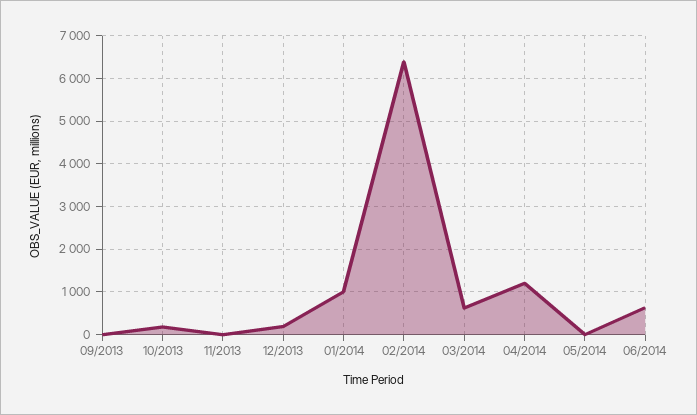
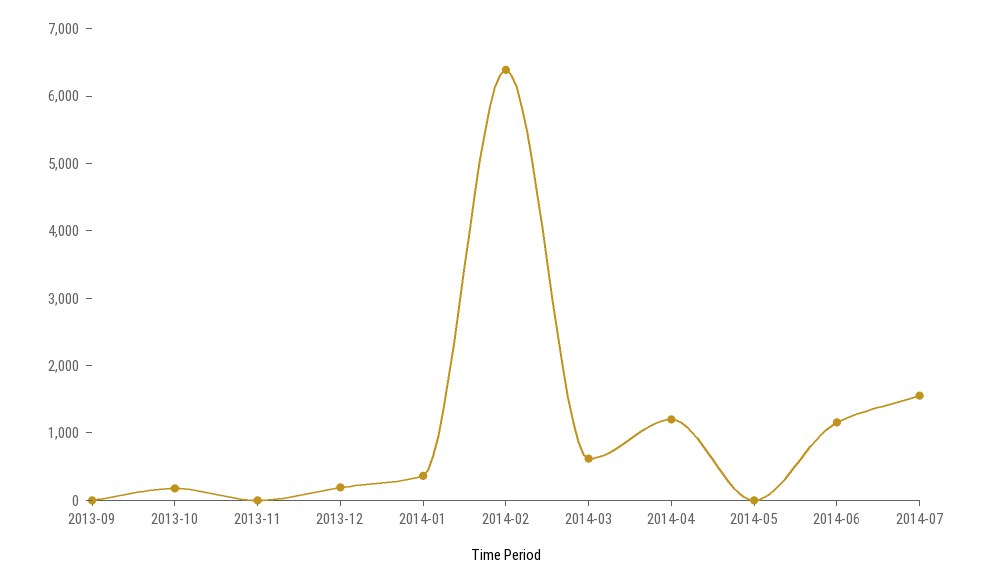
01/2014: 1000 -> 400
06/2014: 600 -> 1200
2014-07: none -> 1600

